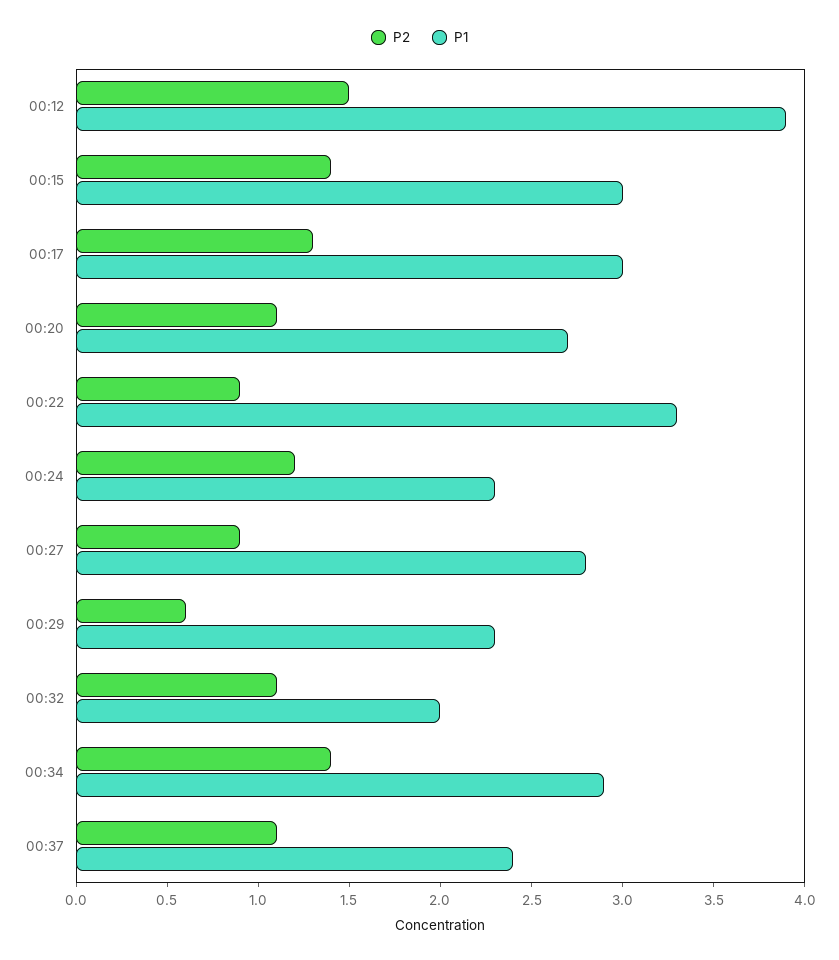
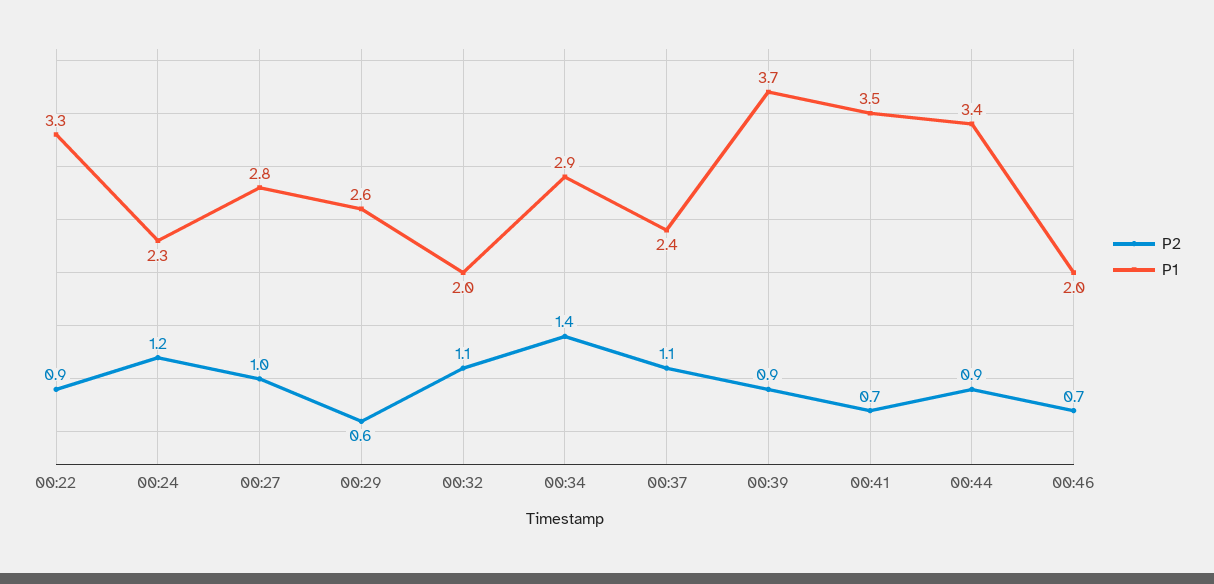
P2, 00:12: 1.5 -> none
P1, 00:12: 3.9 -> none
P2, 00:15: 1.4 -> none
P1, 00:15: 3 -> none
P2, 00:17: 1.3 -> none
P1, 00:17: 3 -> none
P2, 00:20: 1.1 -> none
P1, 00:20: 2.7 -> none
P2, 00:27: 0.9 -> 1
P1, 00:29: 2.3 -> 2.6
P2, 00:39: none -> 0.9
P1, 00:39: none -> 3.7
P2, 00:41: none -> 0.7
P1, 00:41: none -> 3.5
P2, 00:44: none -> 0.9
P1, 00:44: none -> 3.4
P2, 00:46: none -> 0.7
P1, 00:46: none -> 2

